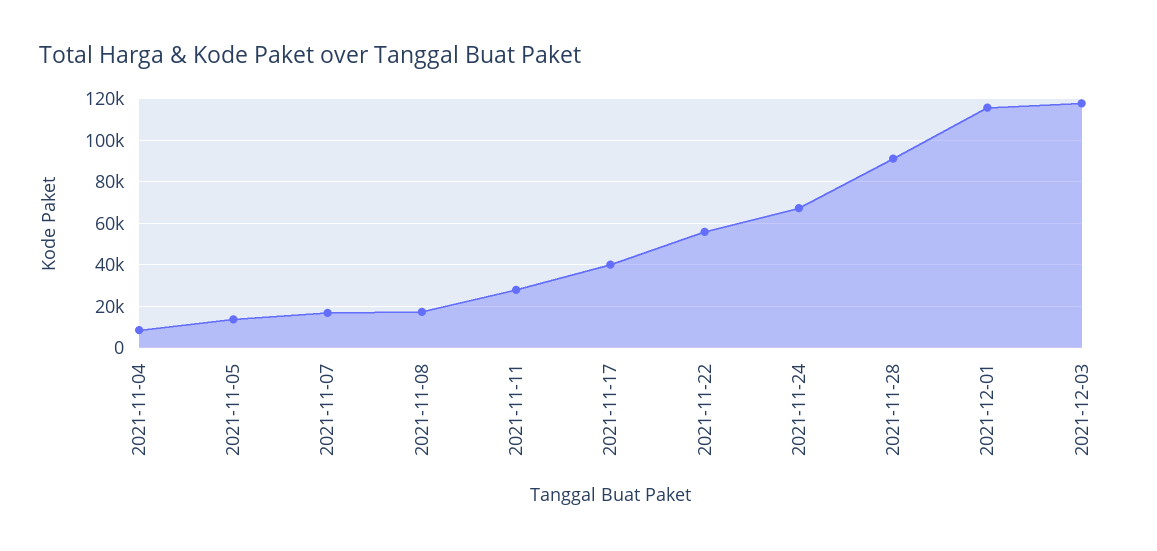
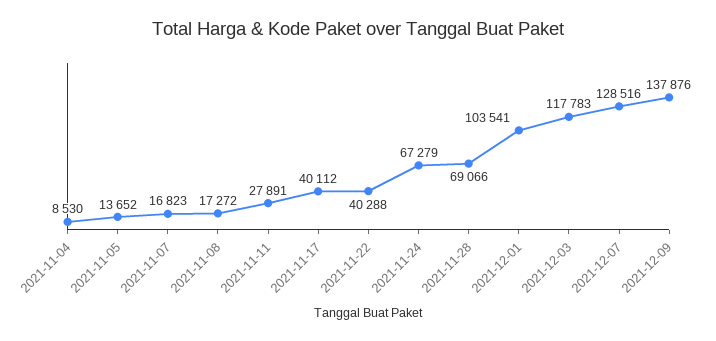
2021-11-22: 55000 -> 40288
2021-11-28: 90000 -> 69066
2021-12-01: 115000 -> 103541
2021-12-07: none -> 128516
2021-12-09: none -> 137876

